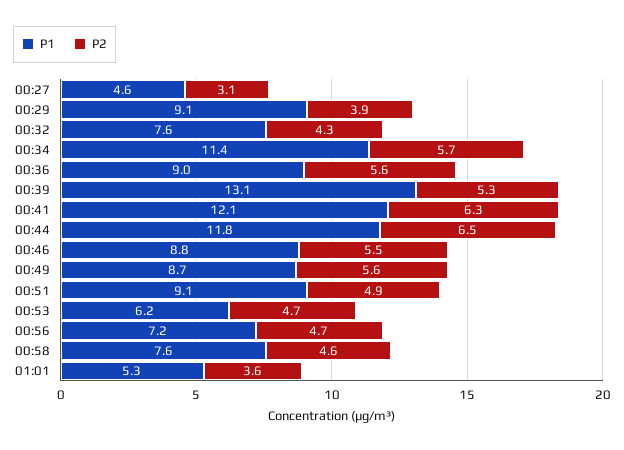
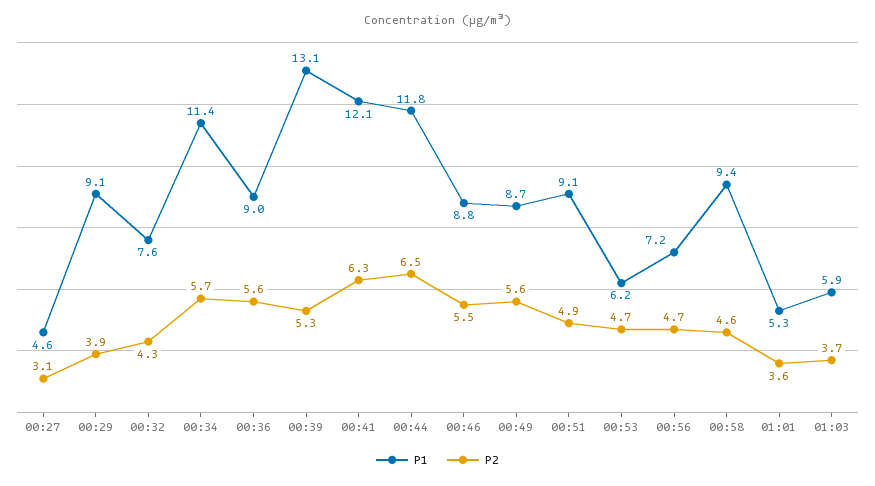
P1, 00:58: 7.6 -> 9.4
P1, 01:03: none -> 5.9
P2, 01:03: none -> 3.7

